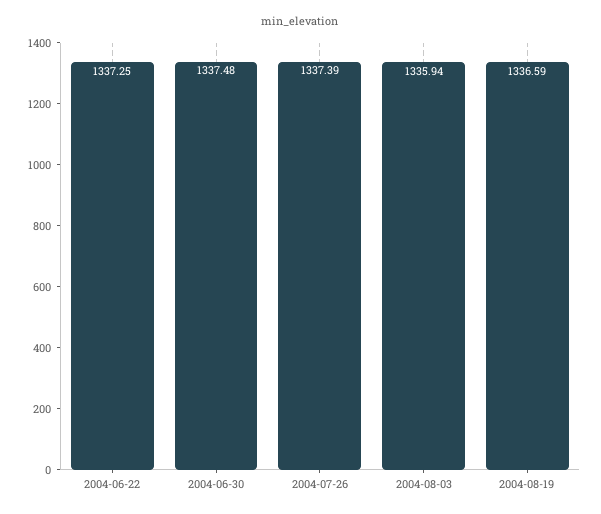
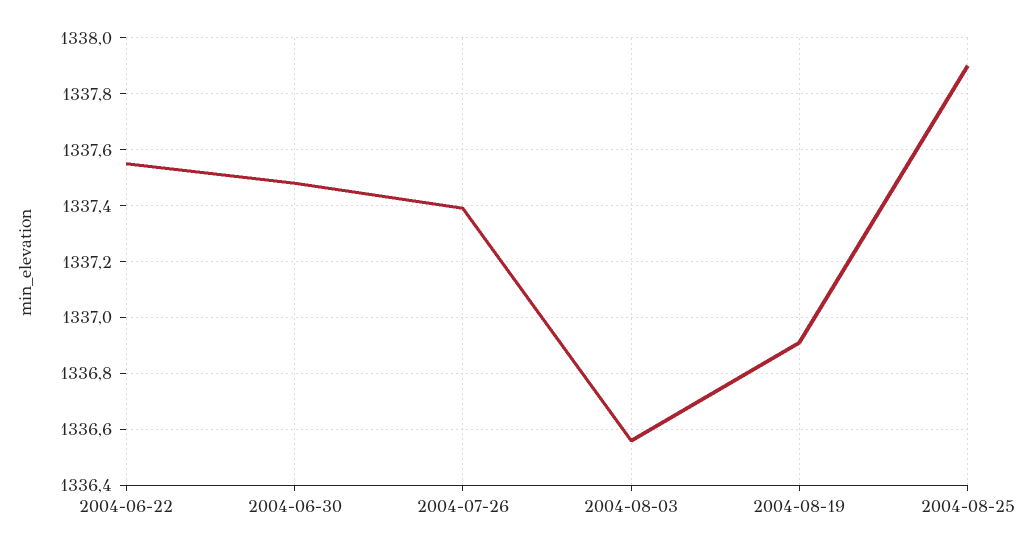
2004-06-22: 1337.25 -> 1337.55
2004-08-03: 1335.94 -> 1336.55
2004-08-19: 1336.59 -> 1336.9
2004-08-25: none -> 1337.9

